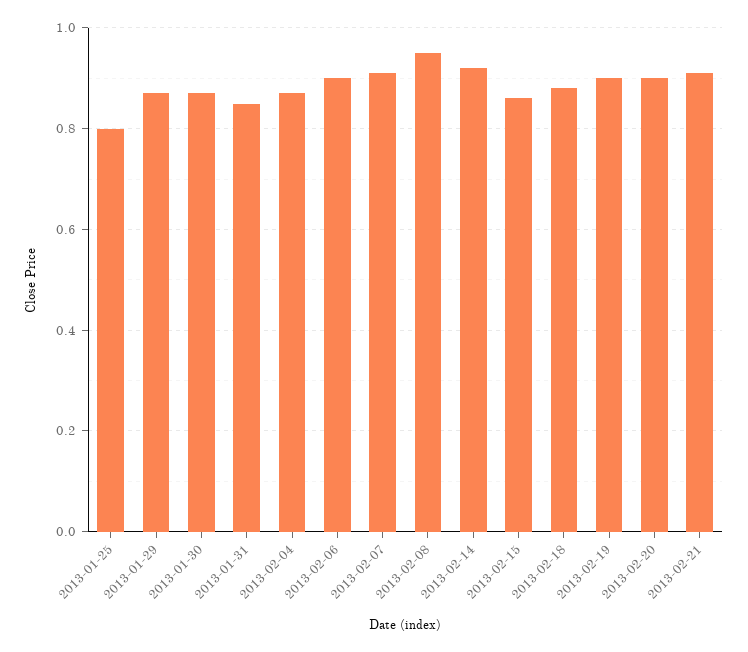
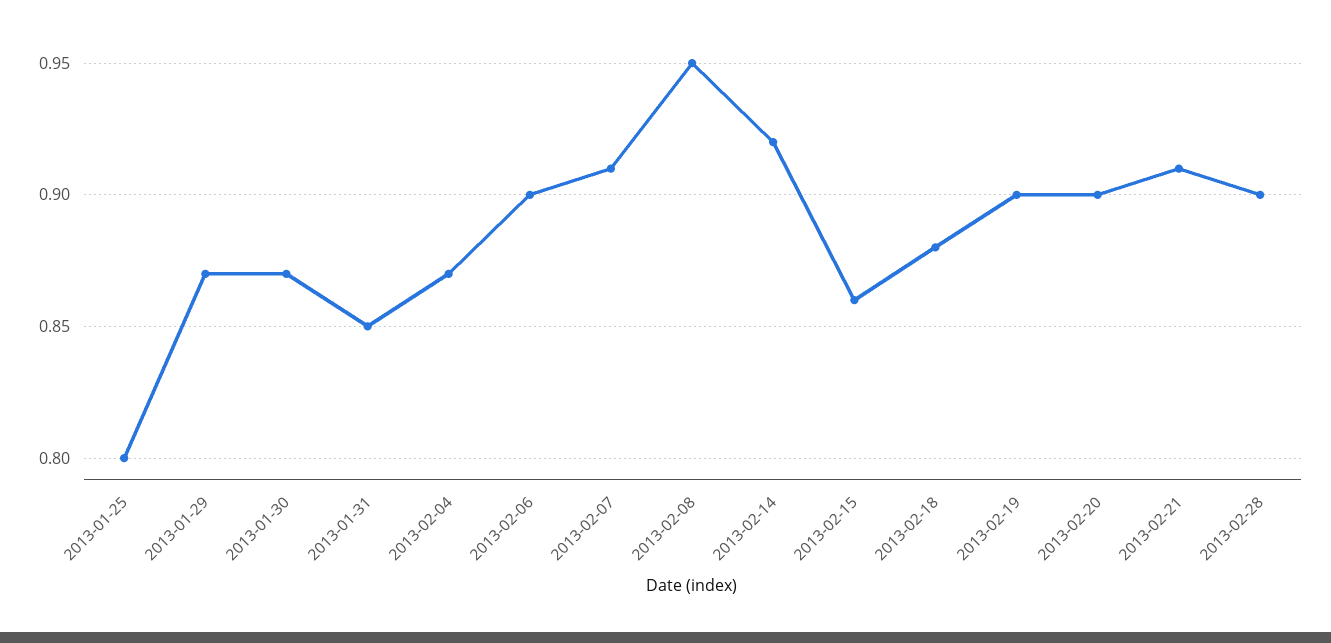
2013-02-28: none -> 0.9

